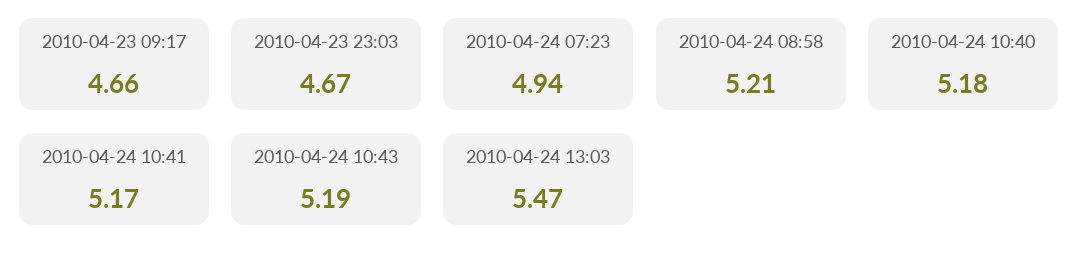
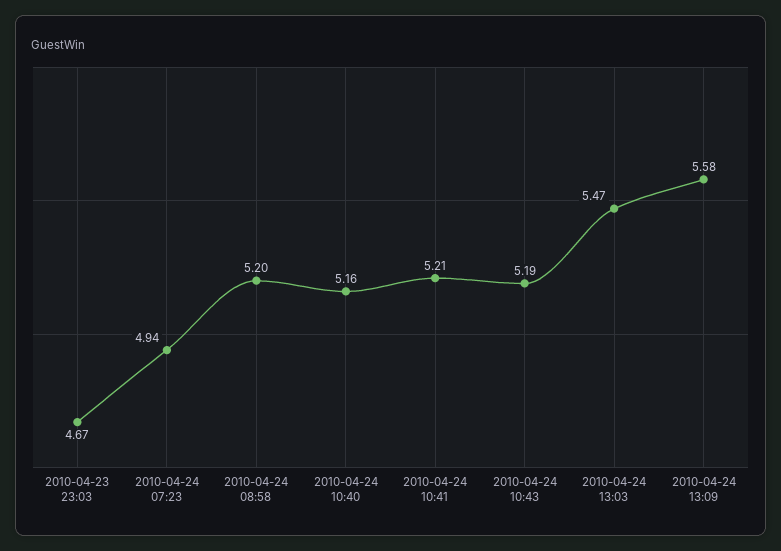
2010-04-23 09:17: 4.66 -> none
2010-04-24 08:58: 5.21 -> 5.2
2010-04-24 10:40: 5.18 -> 5.16
2010-04-24 10:41: 5.17 -> 5.21
2010-04-24 13:09: none -> 5.58

